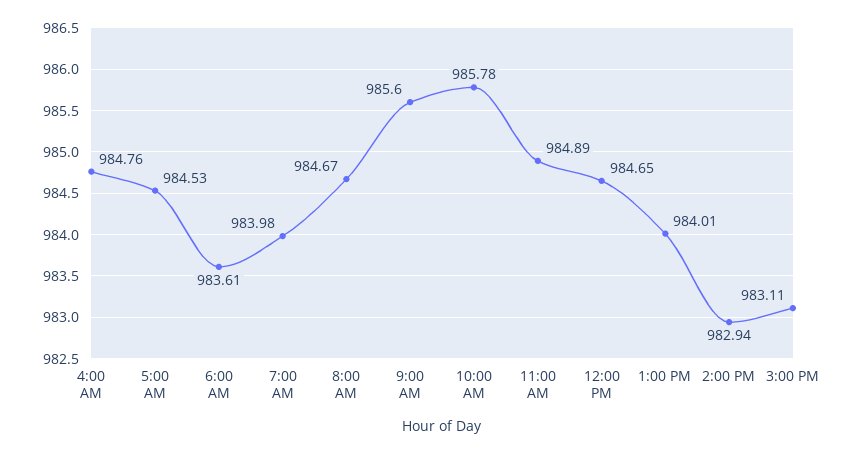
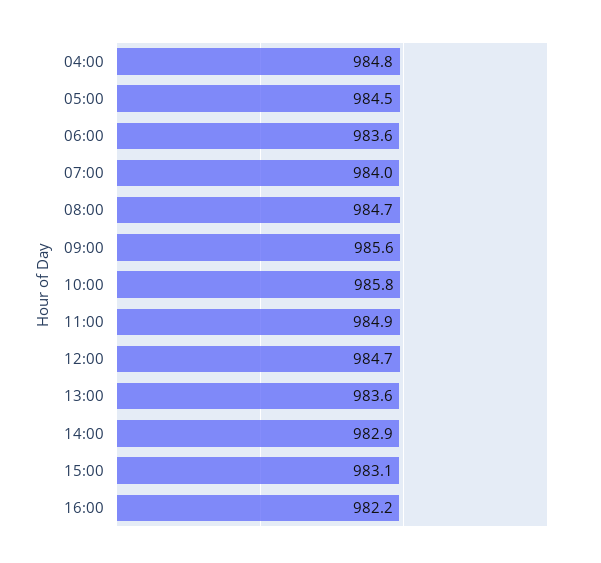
1:00 PM: 984.01 -> 983.6
16:00: none -> 982.2

